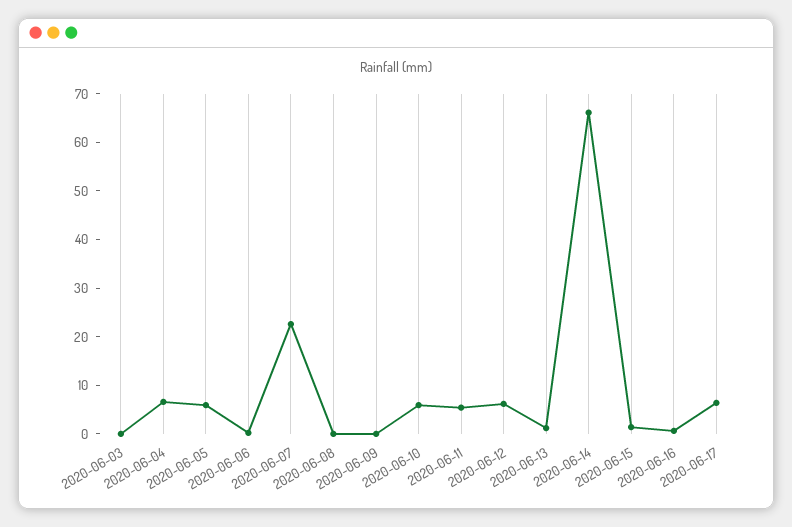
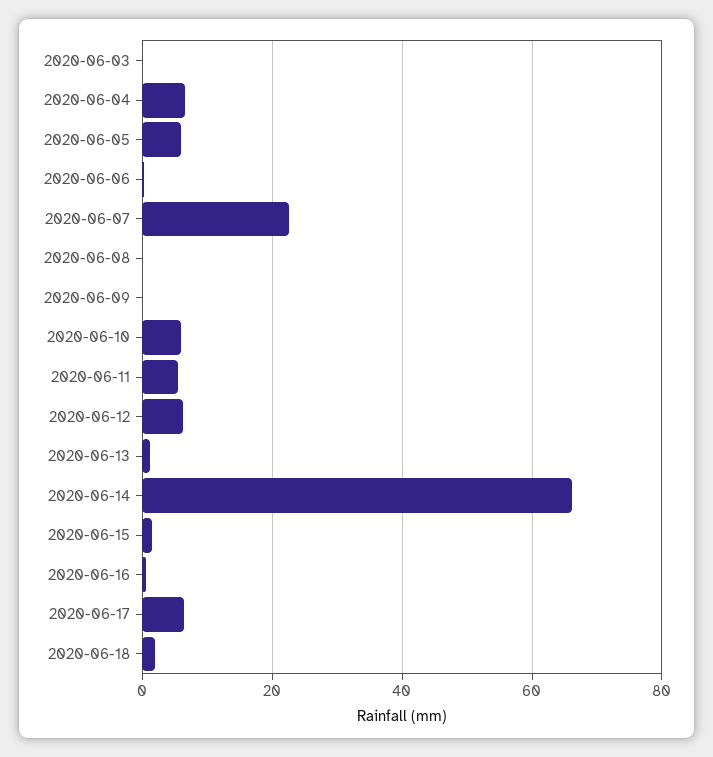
2020-06-18: none -> 2

